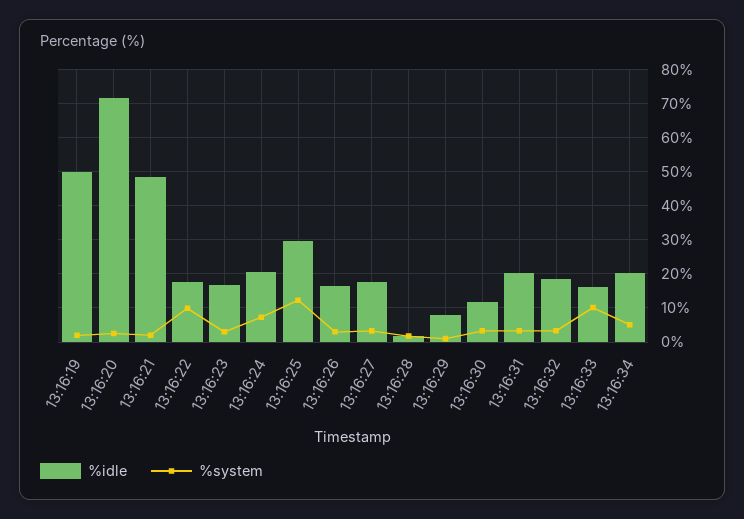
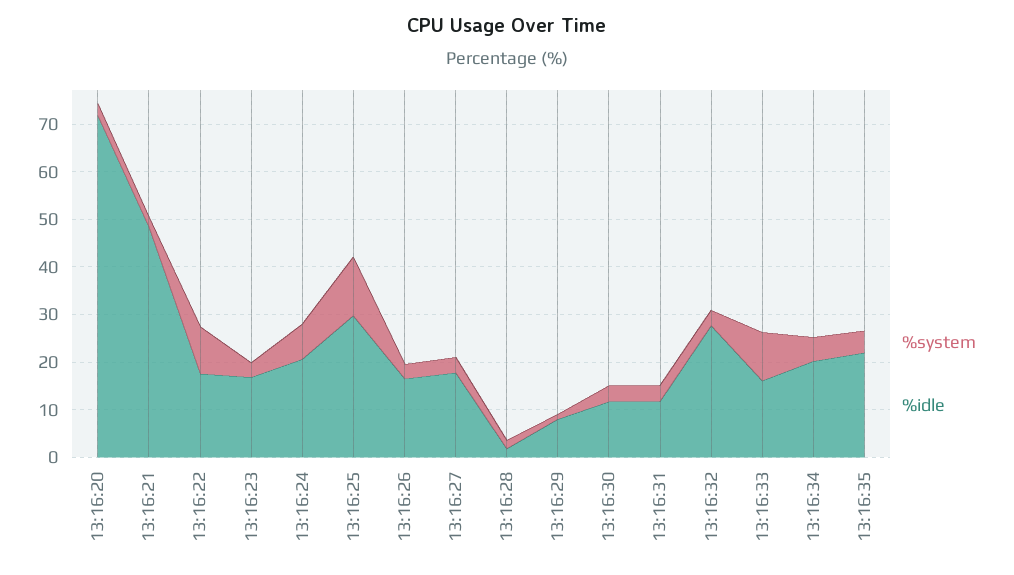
%idle, 13:16:19: 50 -> none
%system, 13:16:19: 2 -> none
%idle, 13:16:31: 20 -> 12
%idle, 13:16:32: 18 -> 28
%system, 13:16:35: none -> 4
%idle, 13:16:35: none -> 22

